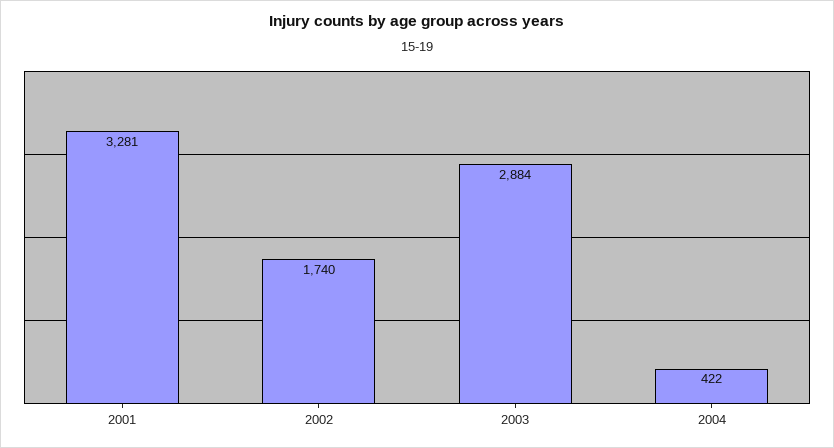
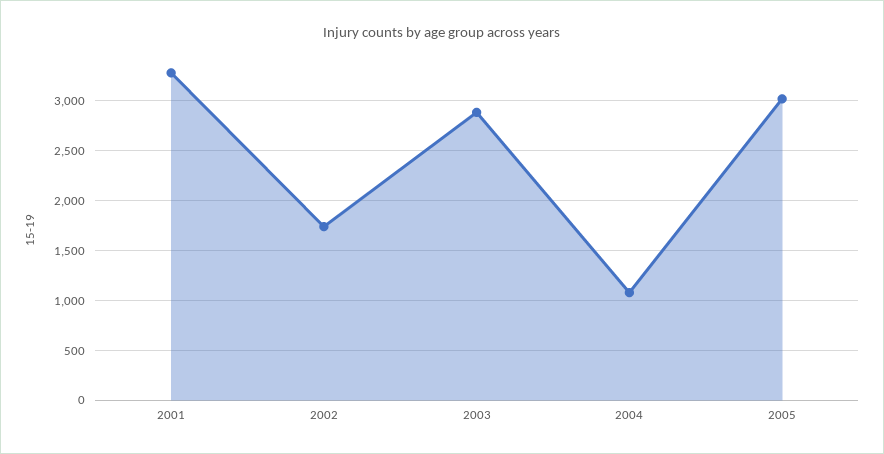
2004: 422 -> 1100
2005: none -> 3000

